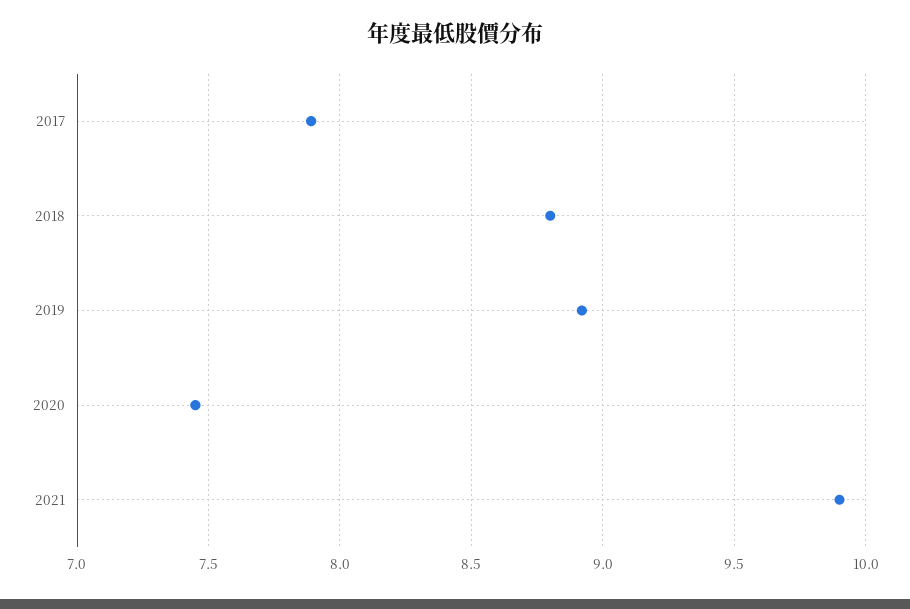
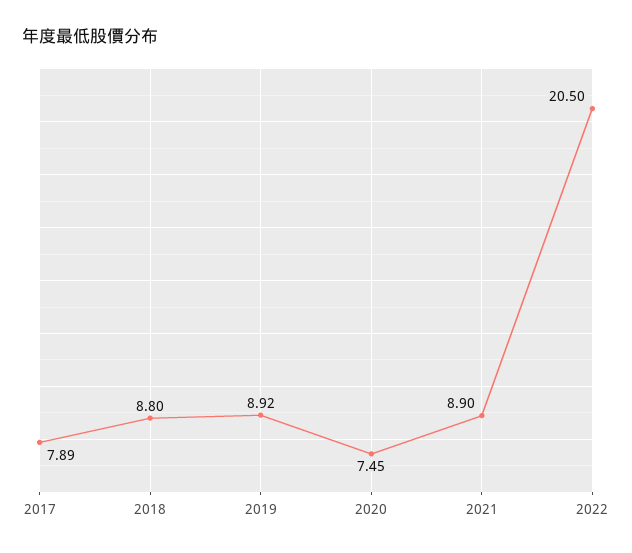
2021: 9.9 -> 8.9
2022: none -> 20.5

